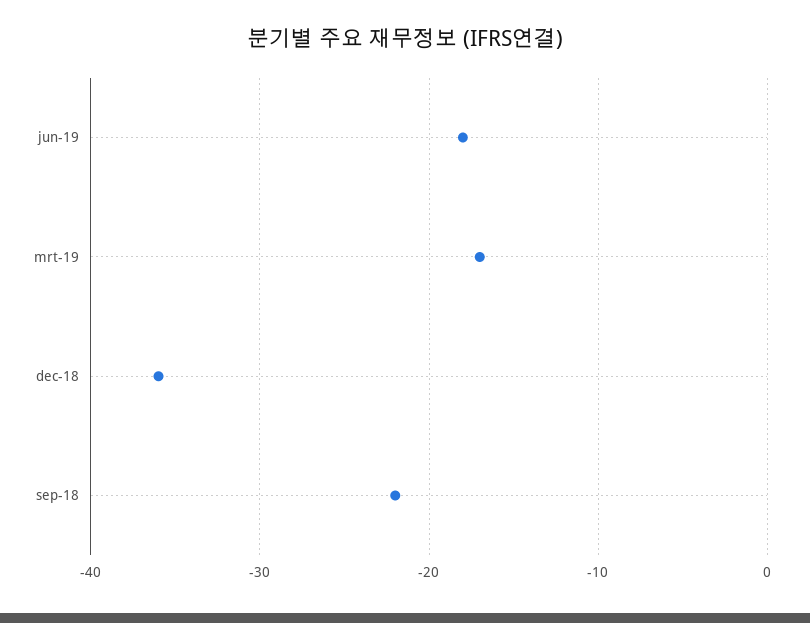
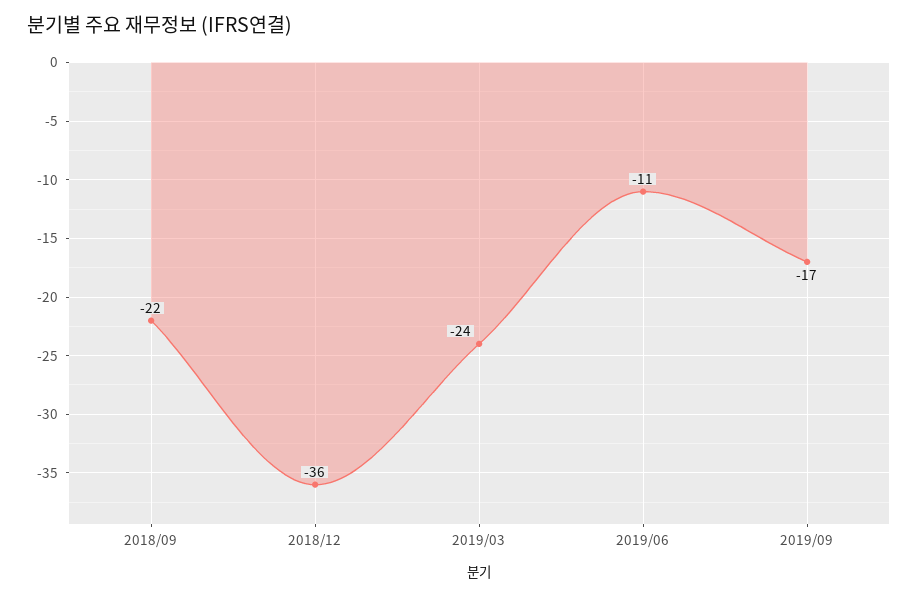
jun-19: -18 -> -11
mrt-19: -17 -> -24
2019/09: none -> -17

